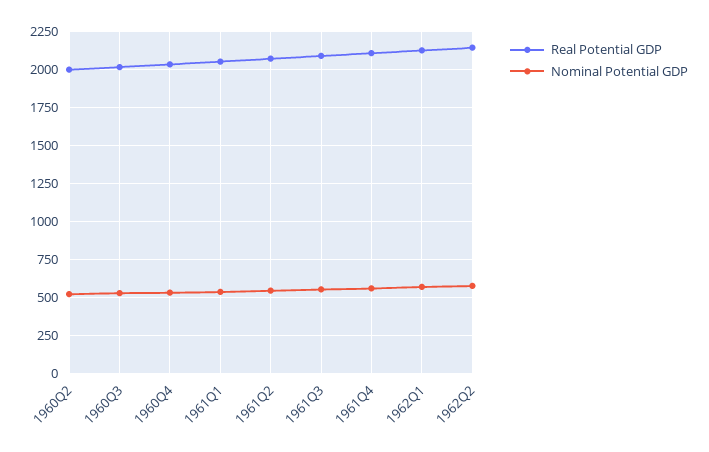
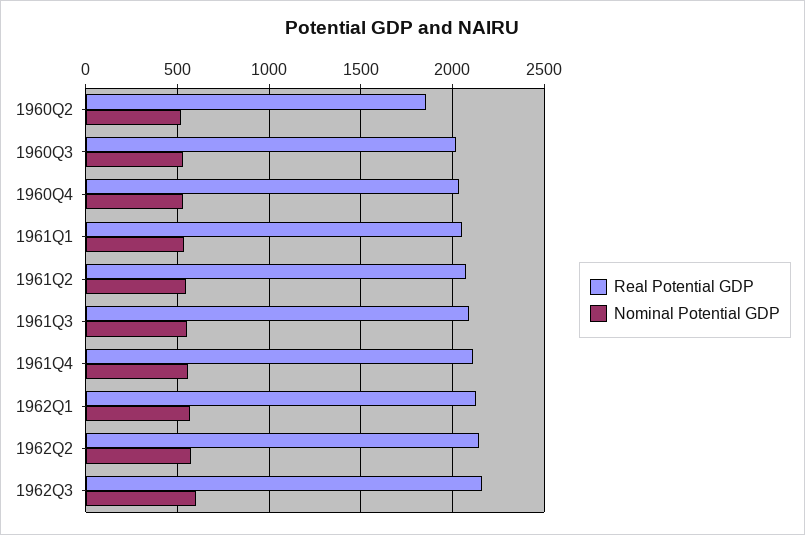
Real Potential GDP, 1960Q2: 2000 -> 1850
Real Potential GDP, 1962Q3: none -> 2150
Nominal Potential GDP, 1962Q3: none -> 600

